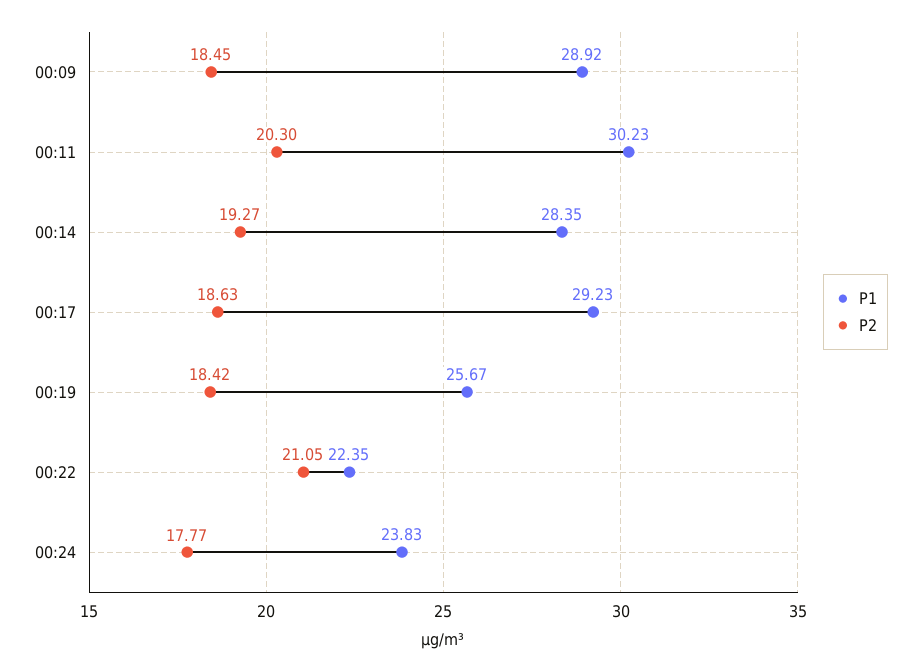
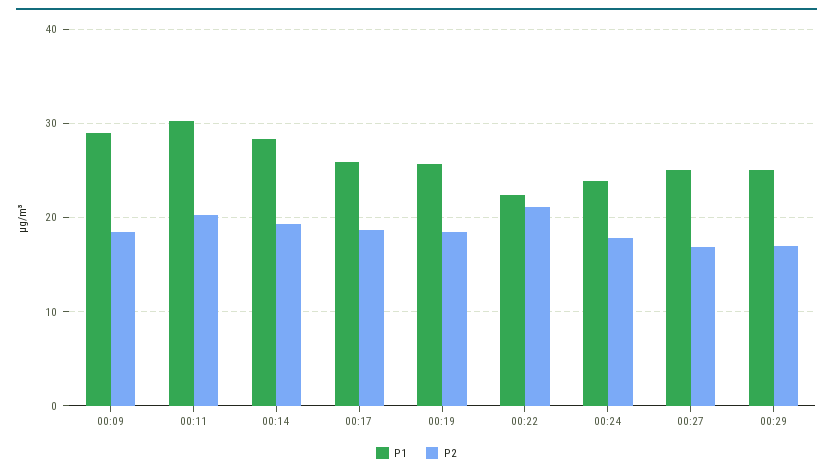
P1, 00:17: 29.23 -> 26
P1, 00:27: none -> 25
P2, 00:27: none -> 17
P1, 00:29: none -> 25
P2, 00:29: none -> 17

